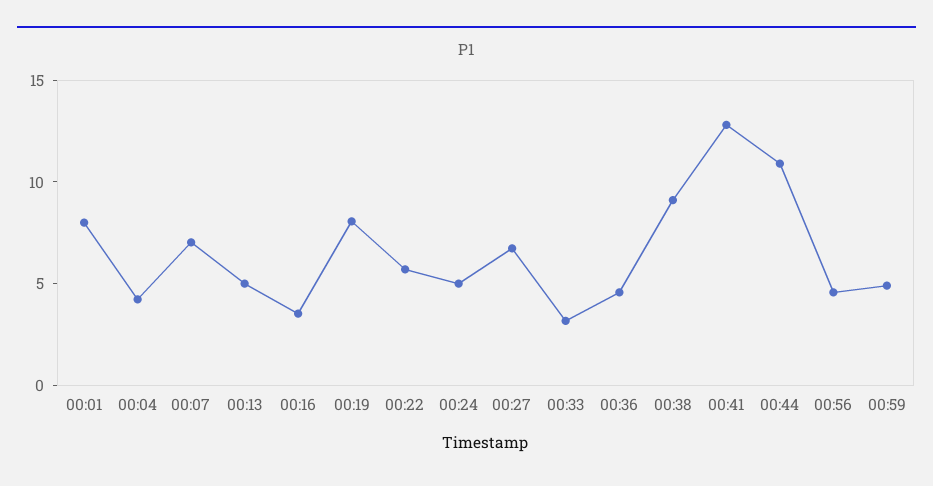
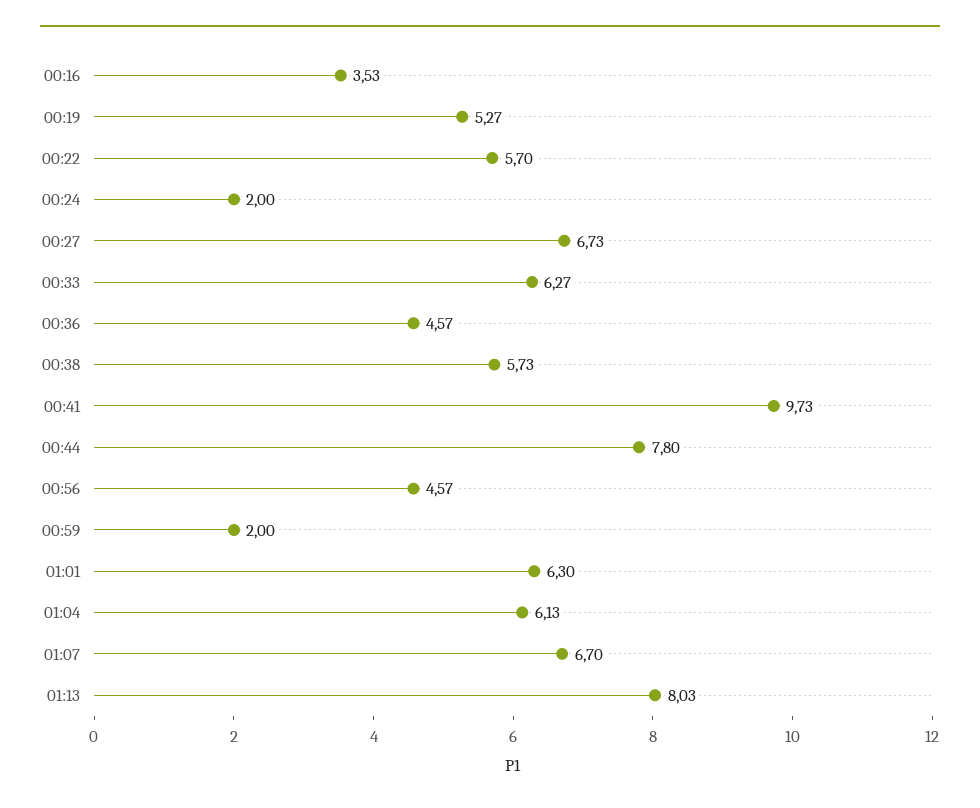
00:01: 8 -> none
00:04: 4 -> none
00:07: 7 -> none
00:13: 5 -> none
00:19: 8 -> 5.27
00:24: 5 -> 2
00:33: 3 -> 6.27
00:38: 9 -> 5.73
00:41: 13 -> 9.73
00:44: 11 -> 7.8
00:59: 5 -> 2
01:01: none -> 6.3
01:04: none -> 6.13
01:07: none -> 6.7
01:13: none -> 8.03

